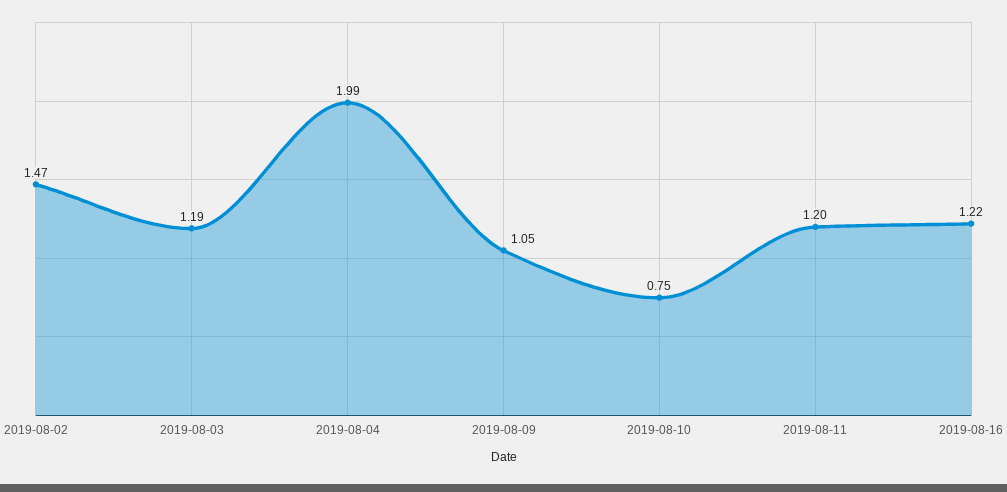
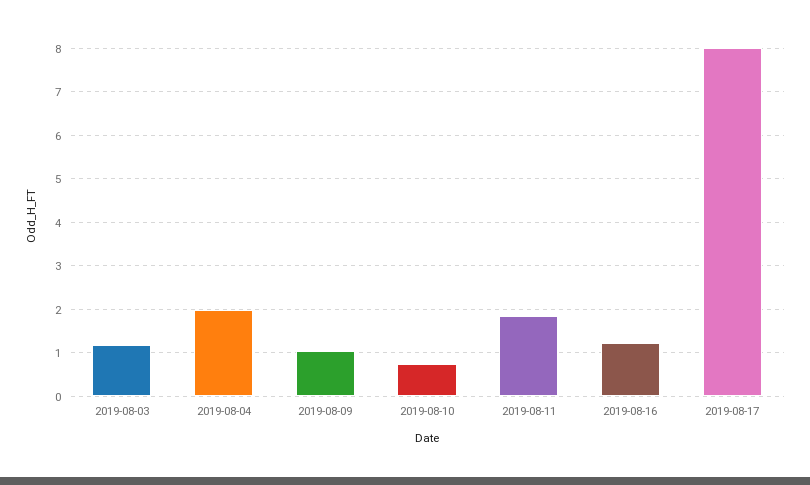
2019-08-02: 1.47 -> none
2019-08-11: 1.2 -> 1.8
2019-08-17: none -> 8

